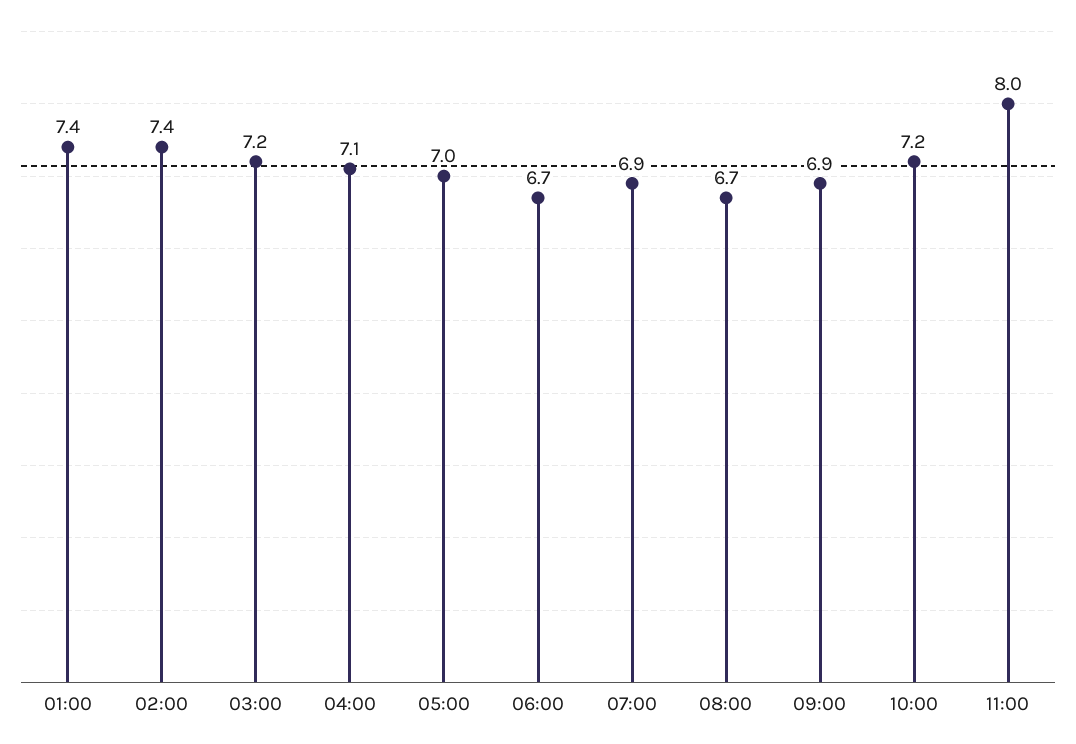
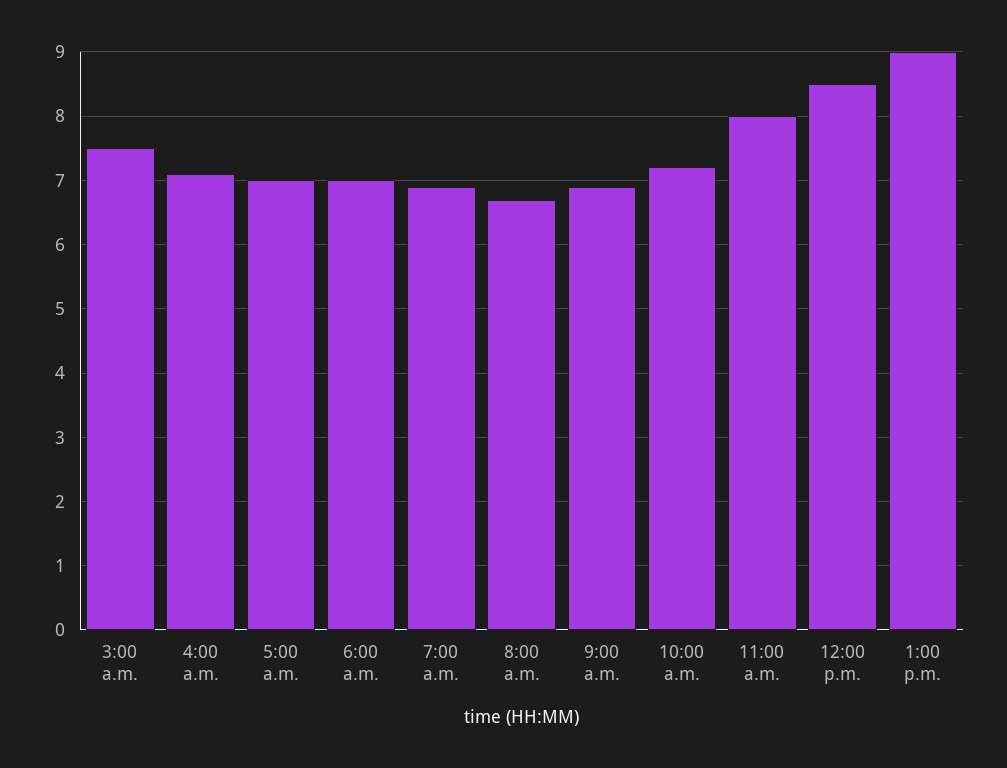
01:00: 7.4 -> none
02:00: 7.4 -> none
03:00: 7.2 -> 7.5
06:00: 6.7 -> 7
12:00 p.m.: none -> 8.5
1:00 p.m.: none -> 9

